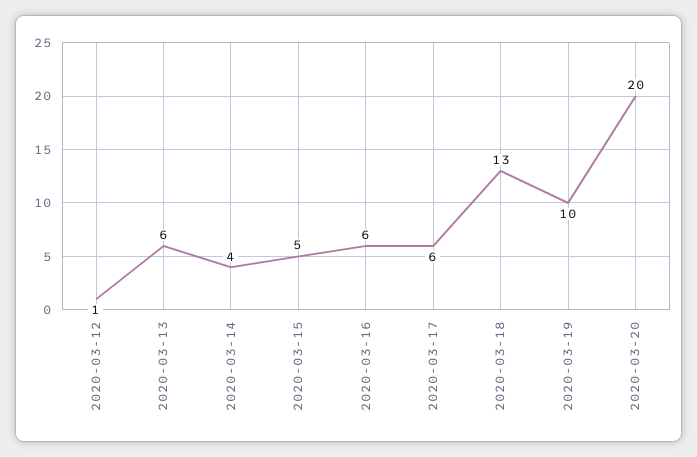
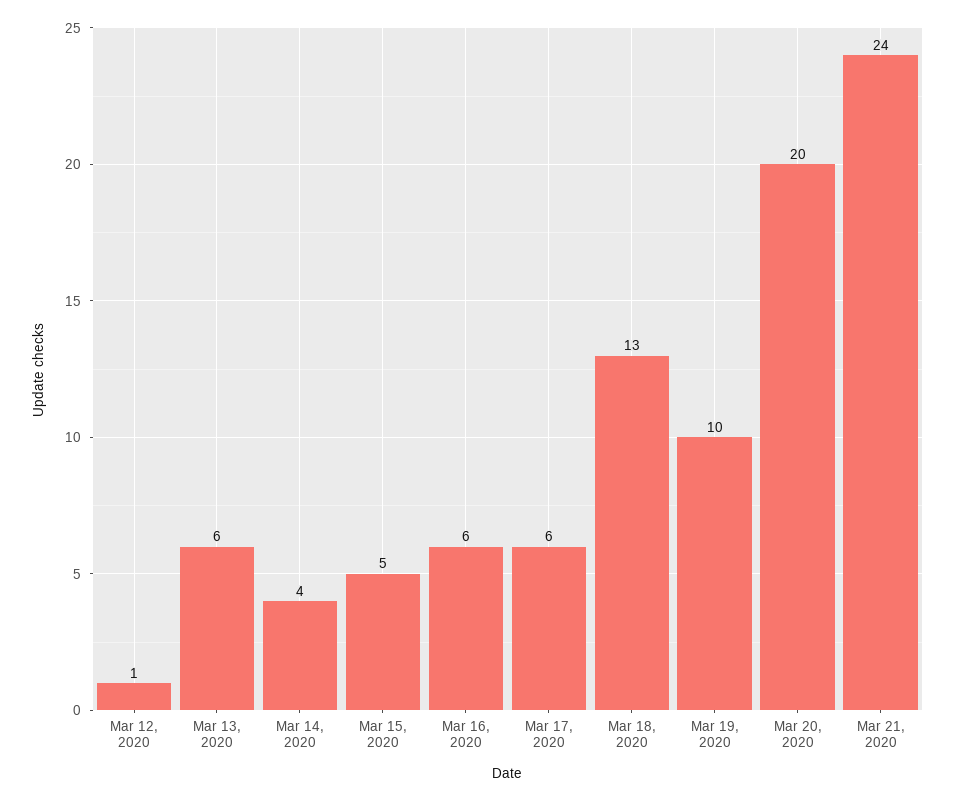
Mar 21, 2020: none -> 24

